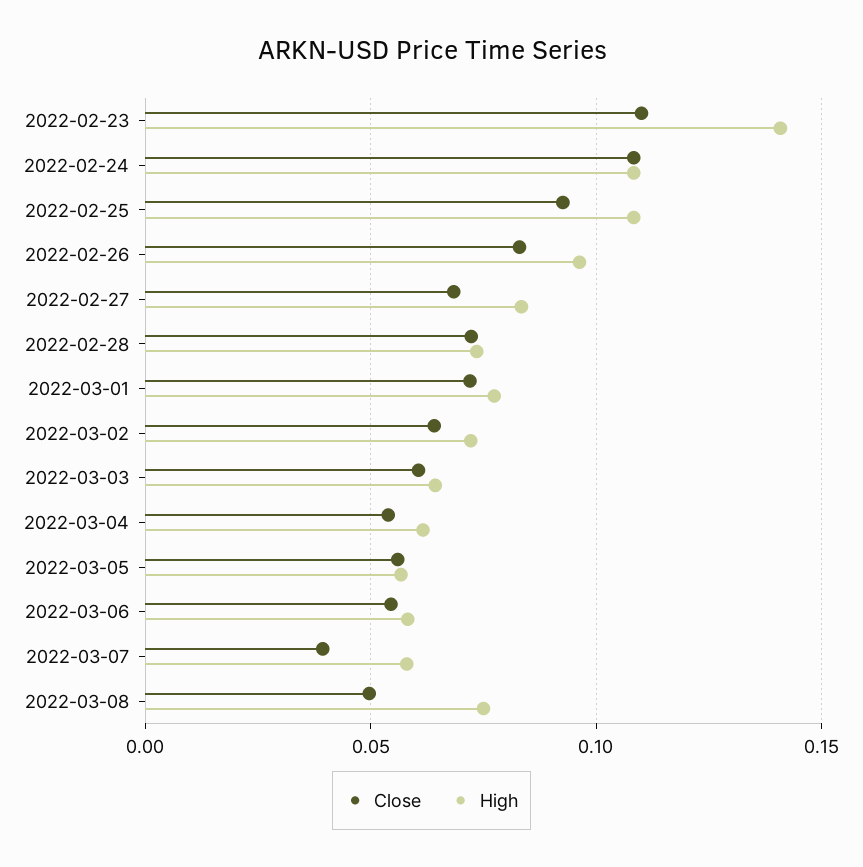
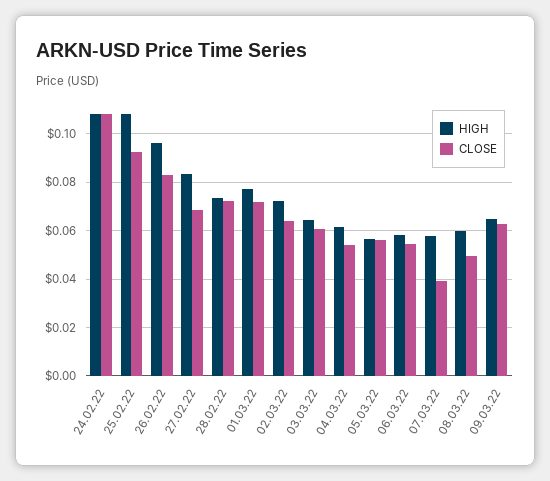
Close, 2022-02-23: 0.11 -> none
High, 2022-02-23: 0.14 -> none
High, 2022-03-08: 0.075 -> 0.06
High, 09.03.22: none -> 0.065
Close, 09.03.22: none -> 0.0625

